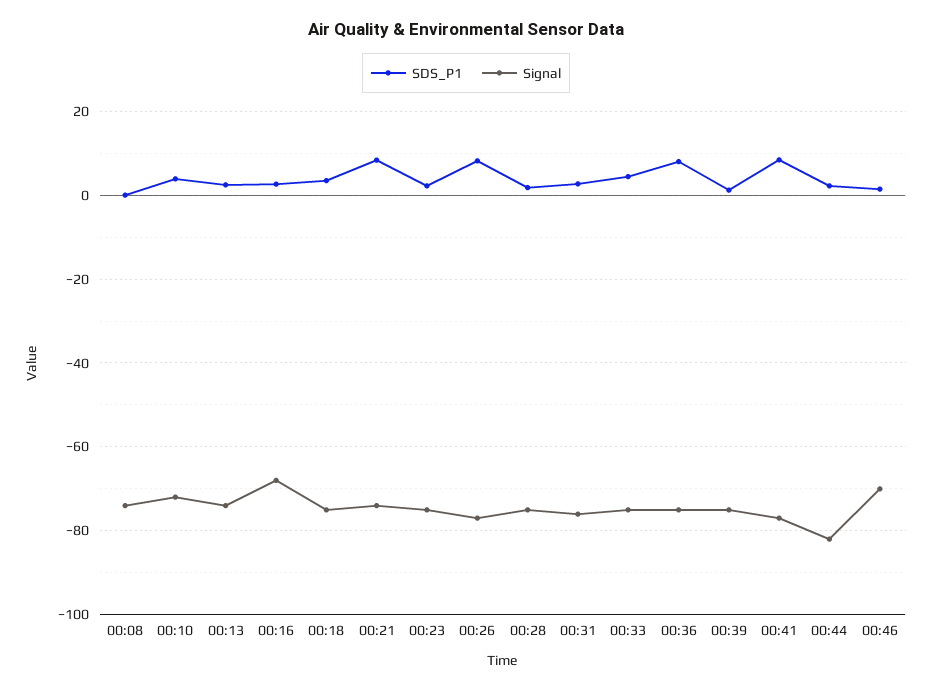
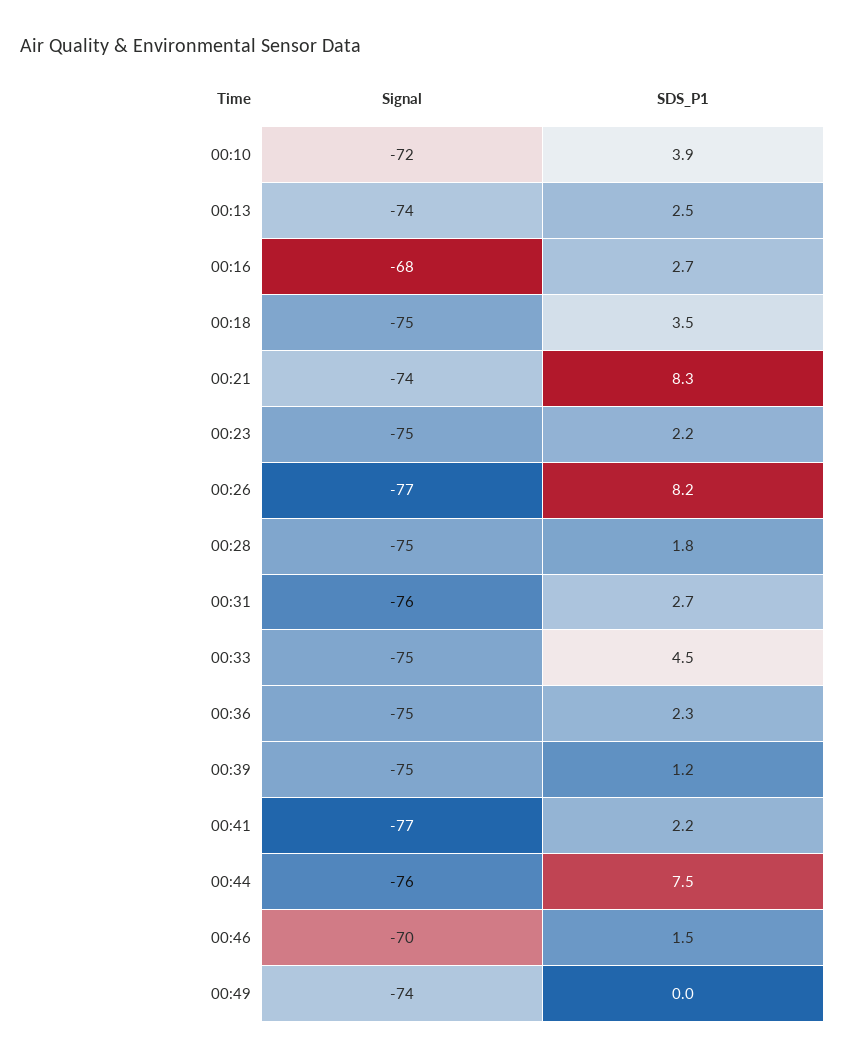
SDS_P1, 00:08: 0 -> none
Signal, 00:08: -74 -> none
SDS_P1, 00:36: 8 -> 2.3
SDS_P1, 00:41: 8 -> 2.2
SDS_P1, 00:44: 2 -> 7.5
Signal, 00:44: -82 -> -76
Signal, 00:49: none -> -74
SDS_P1, 00:49: none -> 0

